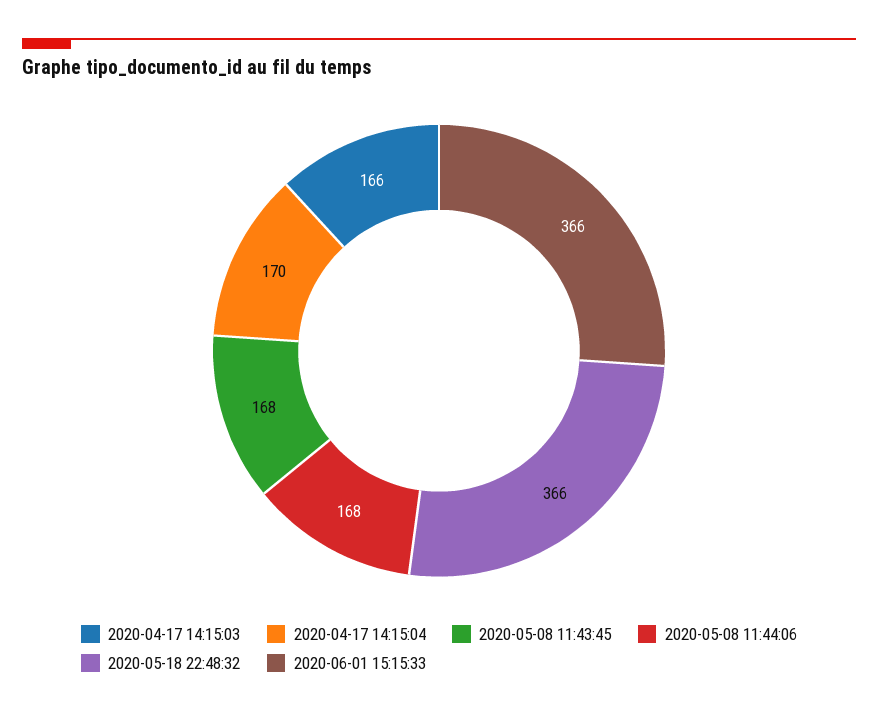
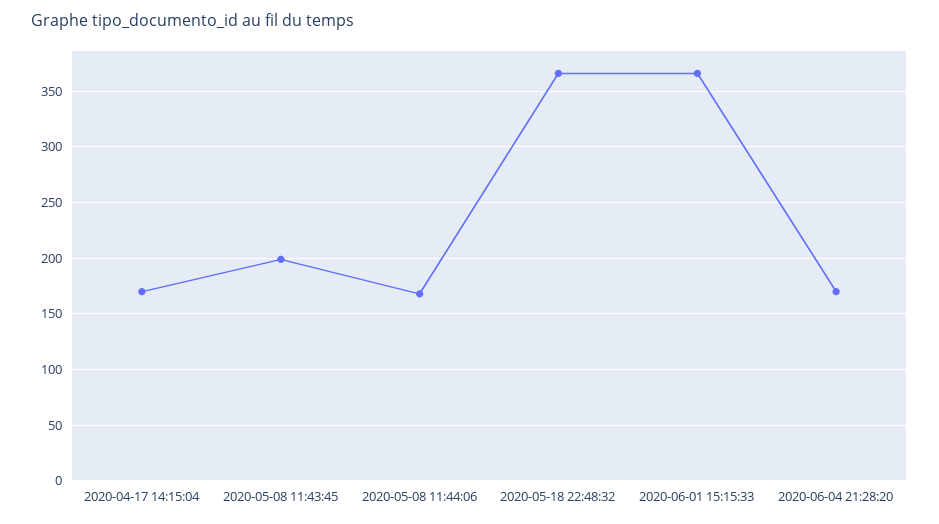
2020-04-17 14:15:03: 166 -> none
2020-05-08 11:43:45: 168 -> 200
2020-06-04 21:28:20: none -> 170

